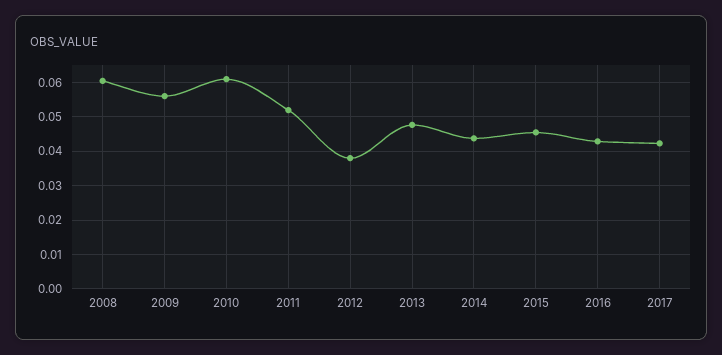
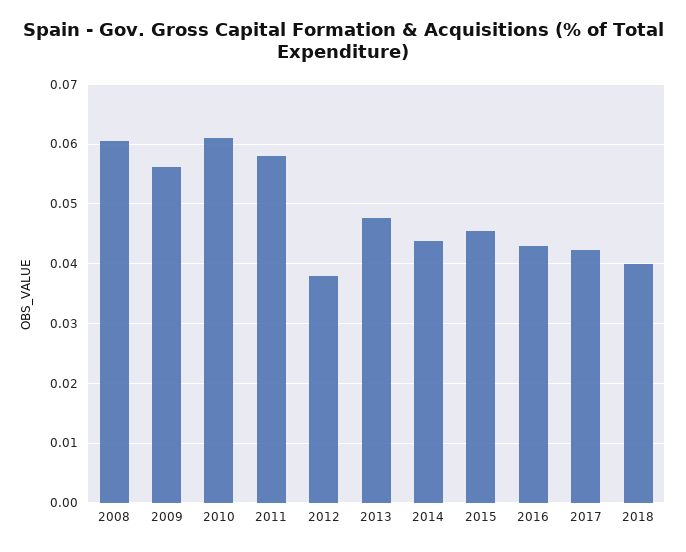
2011: 0.052 -> 0.058
2018: none -> 0.04

